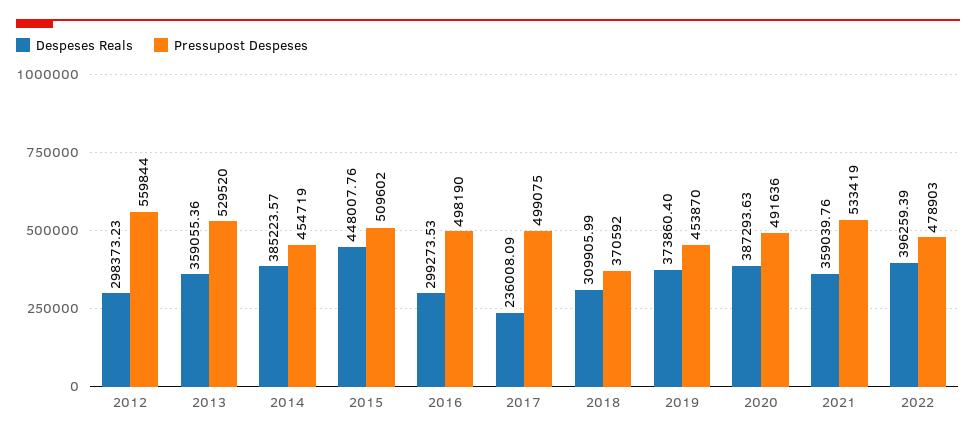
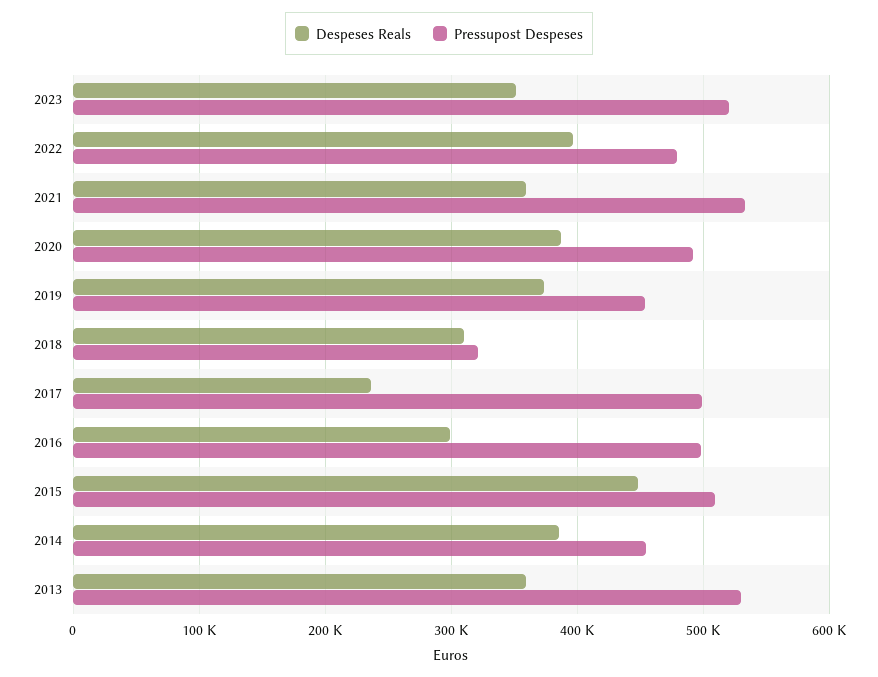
Despeses Reals, 2012: 298373.23 -> none
Pressupost Despeses, 2012: 559844 -> none
Pressupost Despeses, 2018: 370592 -> 320000
Despeses Reals, 2023: none -> 350000
Pressupost Despeses, 2023: none -> 520000

